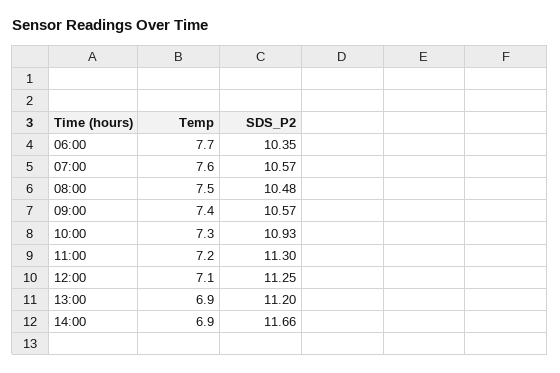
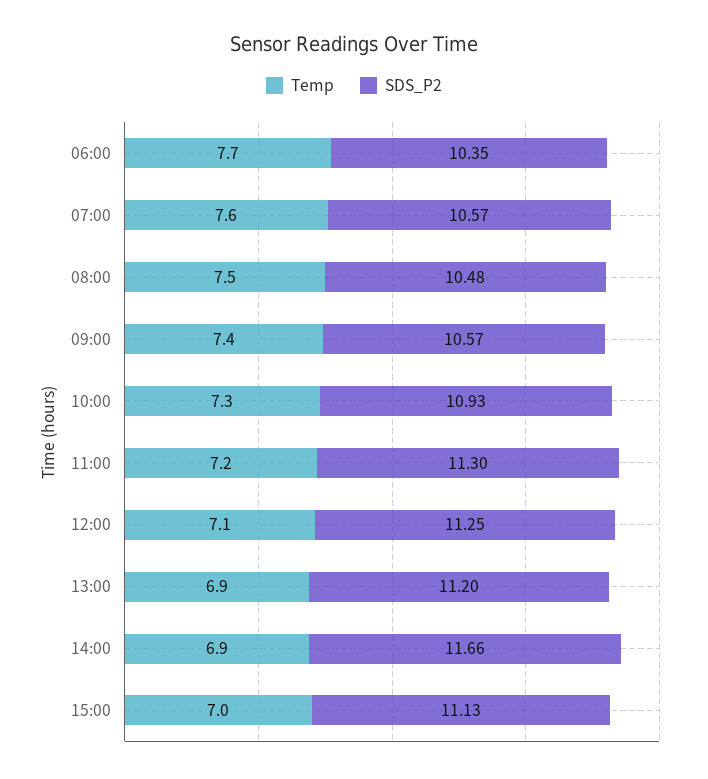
Temp, 15:00: none -> 7
SDS_P2, 15:00: none -> 11.13

